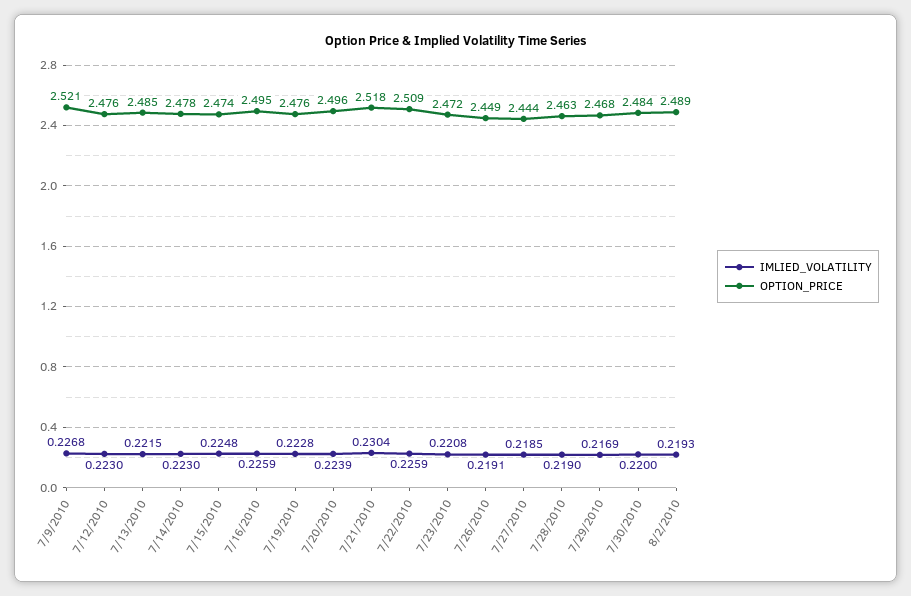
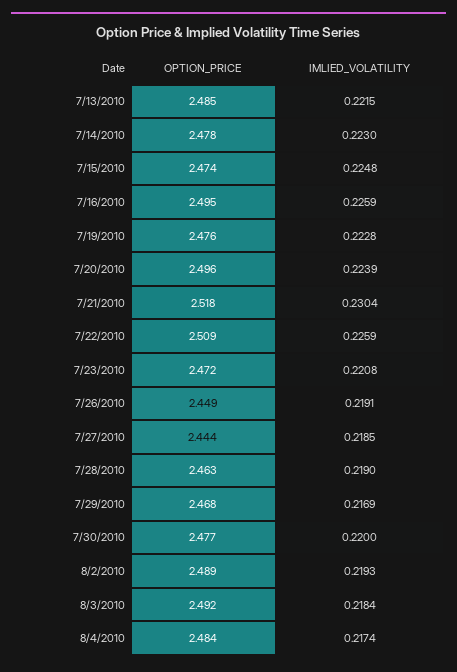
IMLIED_VOLATILITY, 7/9/2010: 0.2268 -> none
OPTION_PRICE, 7/9/2010: 2.521 -> none
IMLIED_VOLATILITY, 7/12/2010: 0.223 -> none
OPTION_PRICE, 7/12/2010: 2.476 -> none
OPTION_PRICE, 7/30/2010: 2.484 -> 2.477
OPTION_PRICE, 8/3/2010: none -> 2.492
IMLIED_VOLATILITY, 8/3/2010: none -> 0.2184
OPTION_PRICE, 8/4/2010: none -> 2.484
IMLIED_VOLATILITY, 8/4/2010: none -> 0.2174

